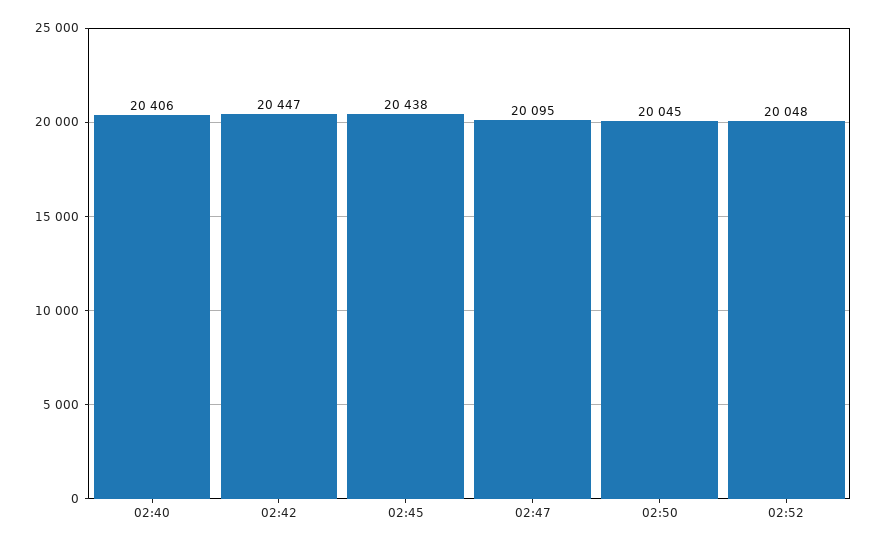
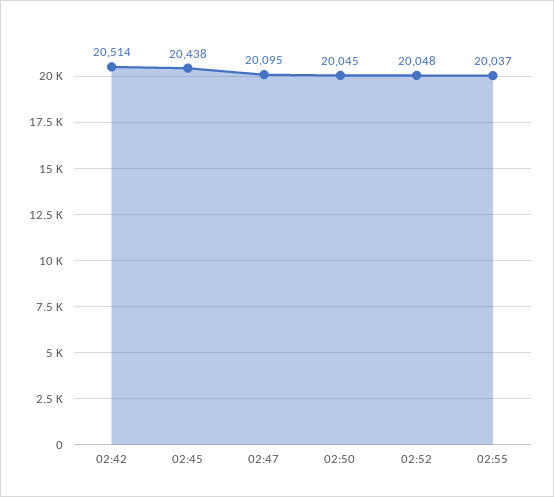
02:40: 20406 -> none
02:42: 20447 -> 20514
02:55: none -> 20037

